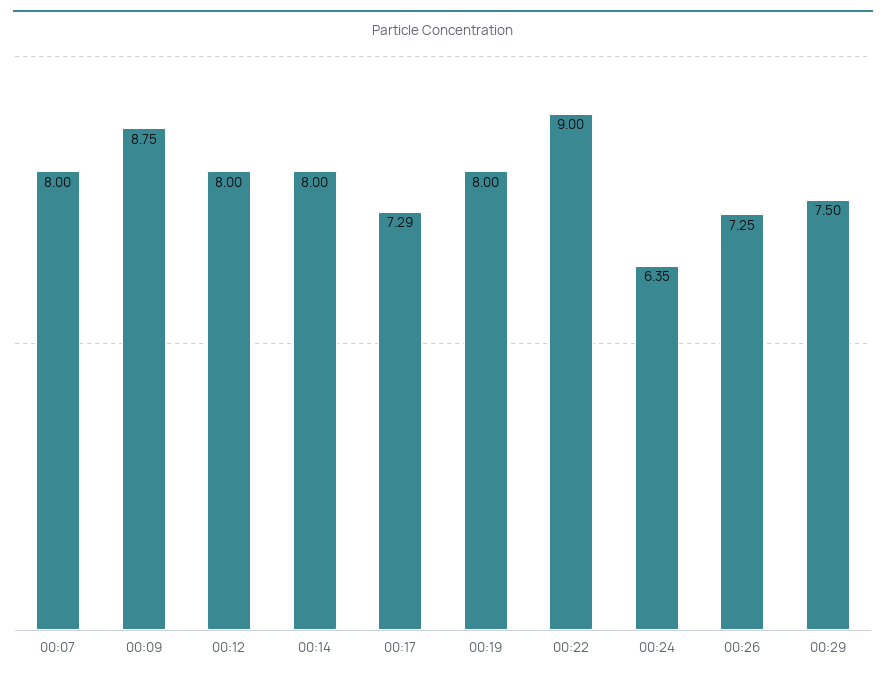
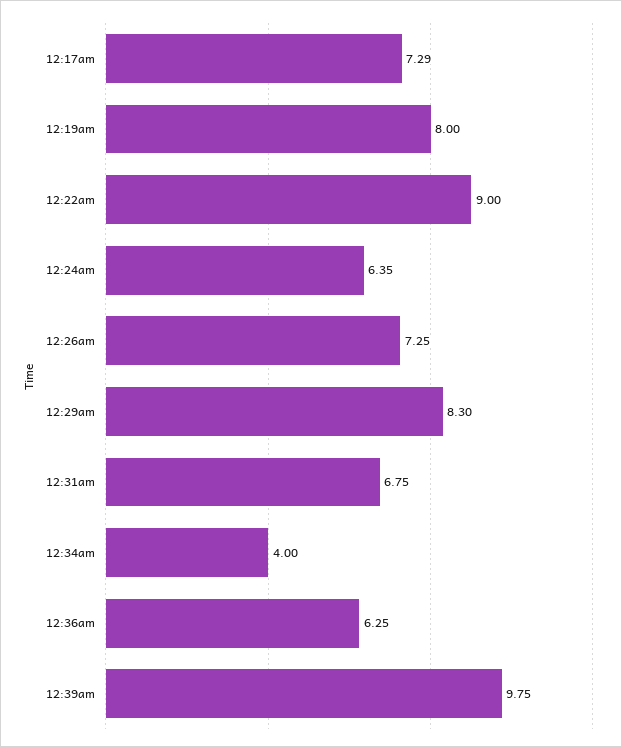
00:07: 8 -> none
00:09: 8.75 -> none
00:12: 8 -> none
00:14: 8 -> none
00:29: 7.5 -> 8.3
12:31am: none -> 6.75
12:34am: none -> 4
12:36am: none -> 6.25
12:39am: none -> 9.75

